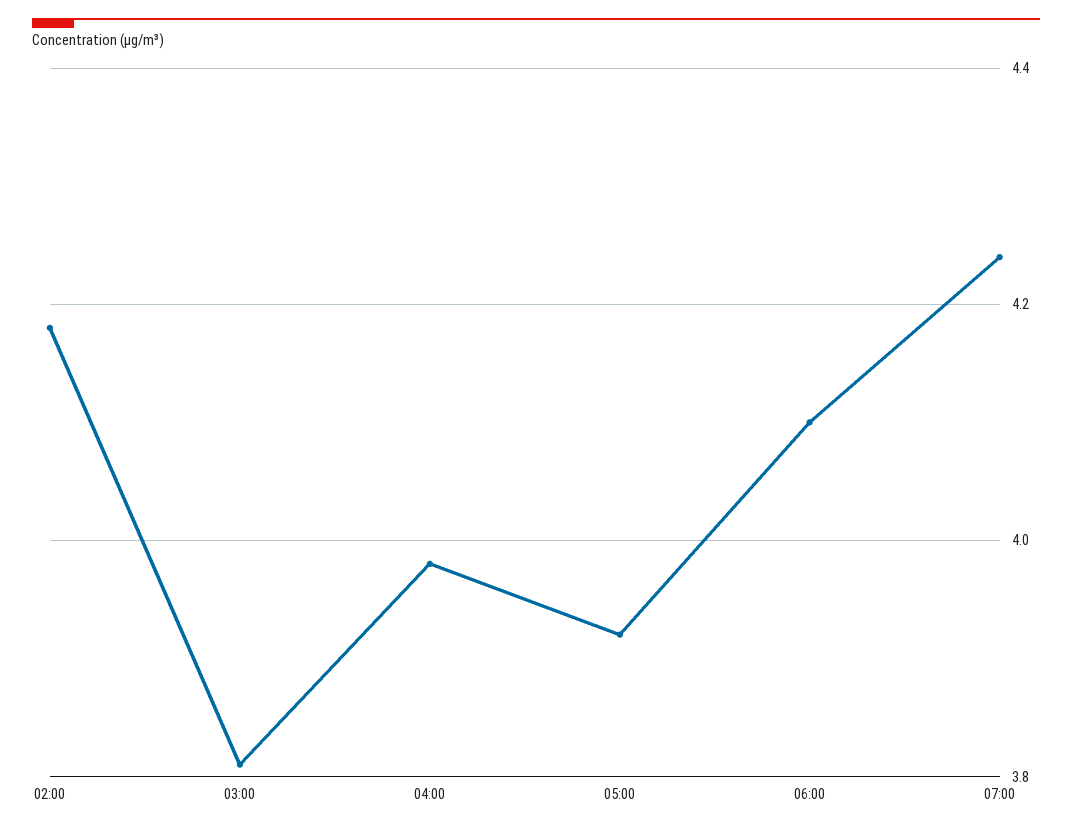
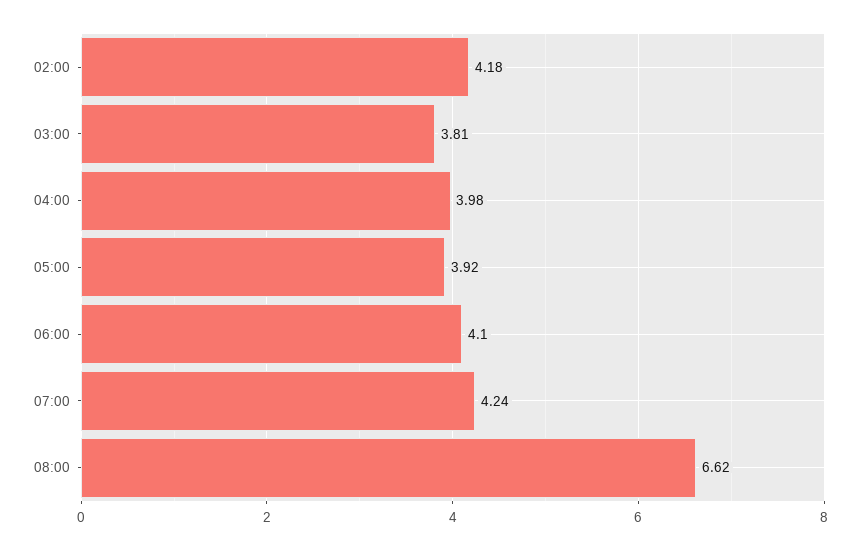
08:00: none -> 6.62

